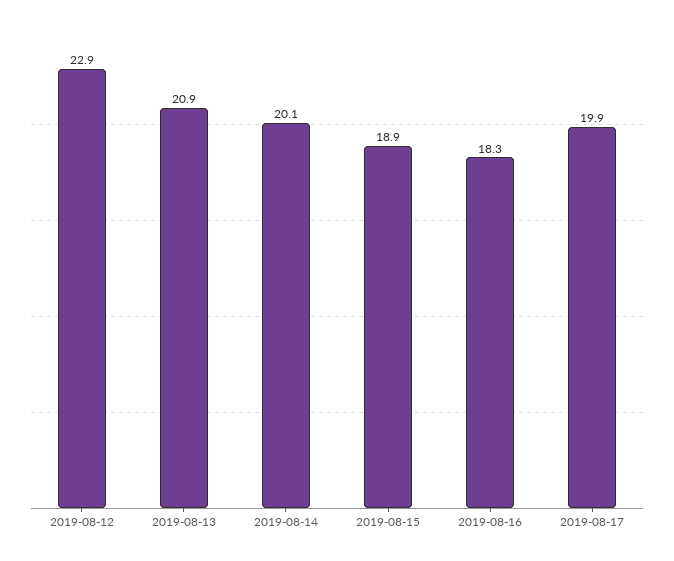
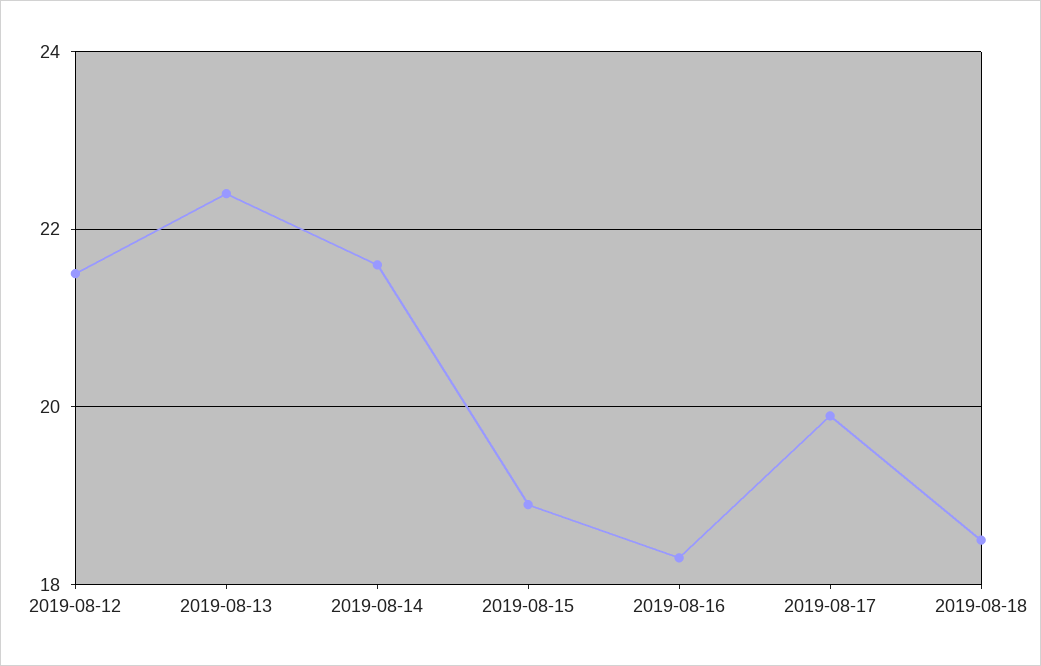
2019-08-12: 22.9 -> 21.5
2019-08-13: 20.9 -> 22.5
2019-08-14: 20.1 -> 21.5
2019-08-18: none -> 18.5

